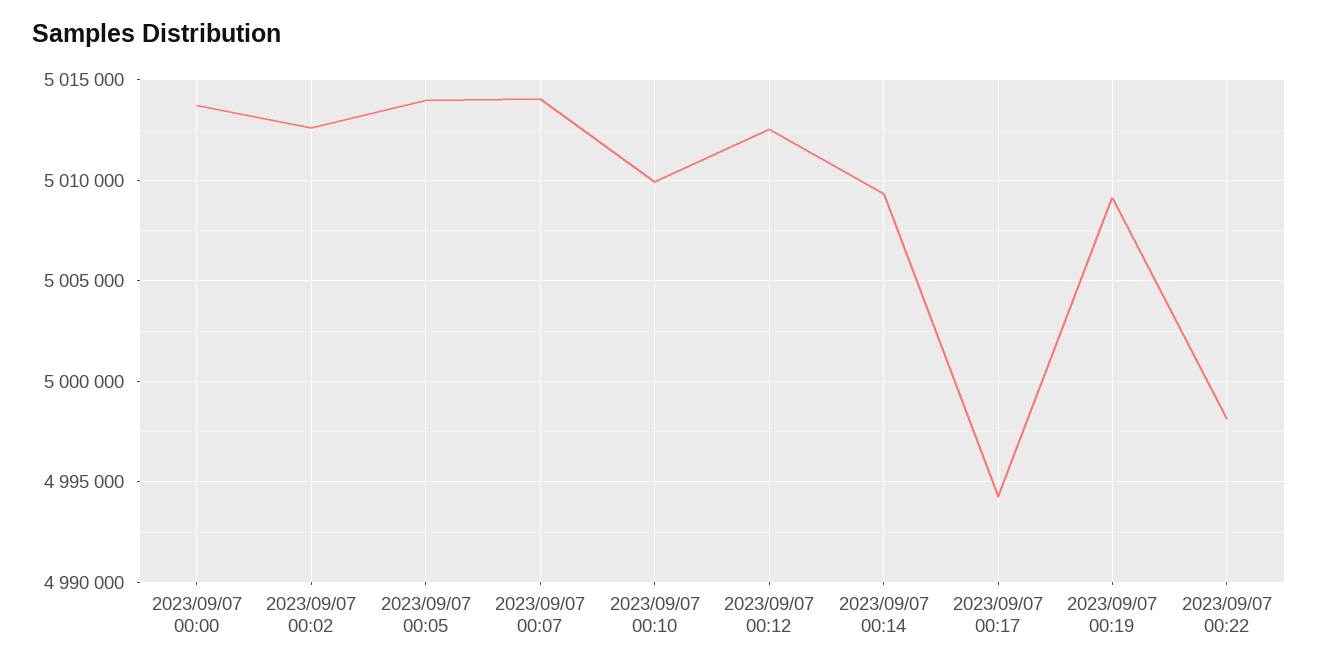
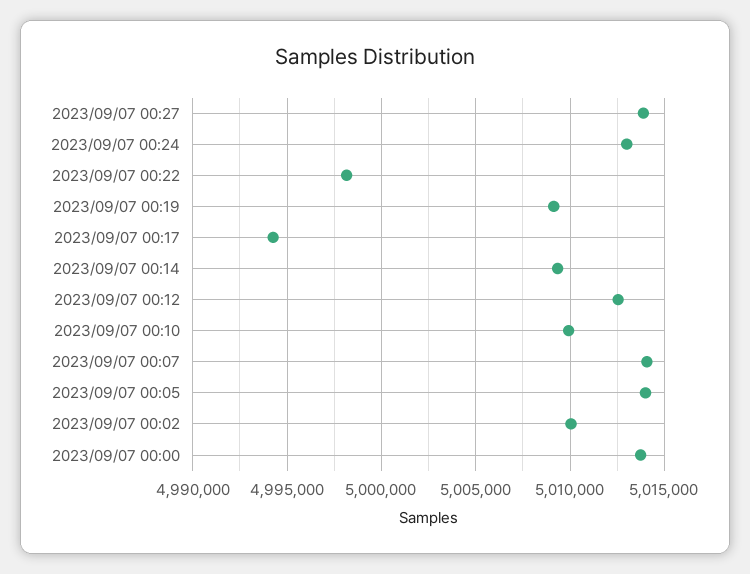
2023/09/07 00:02: 5012500 -> 5010000
2023/09/07 00:27: none -> 5014000
2023/09/07 00:24: none -> 5013000

